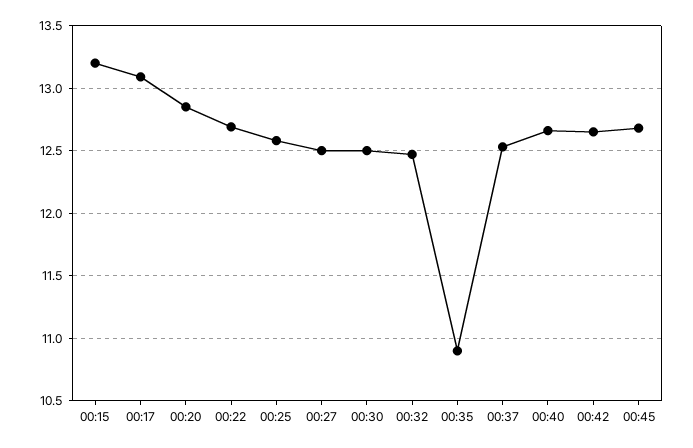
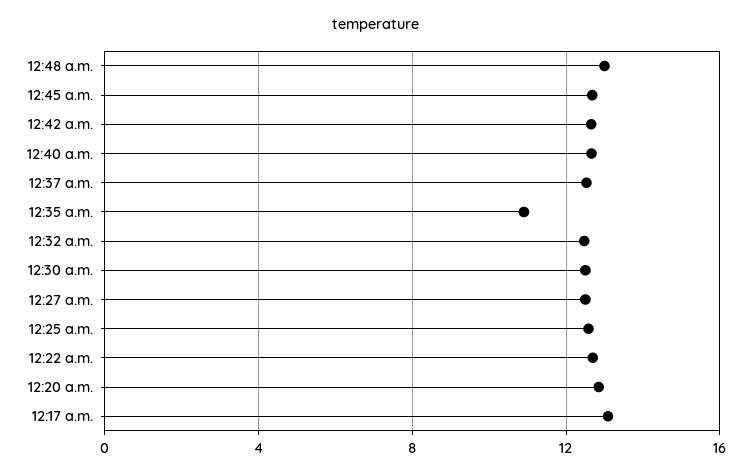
00:15: 13.2 -> none
12:48 a.m.: none -> 13

